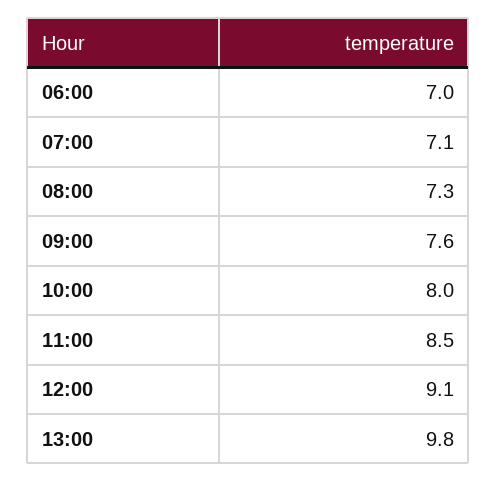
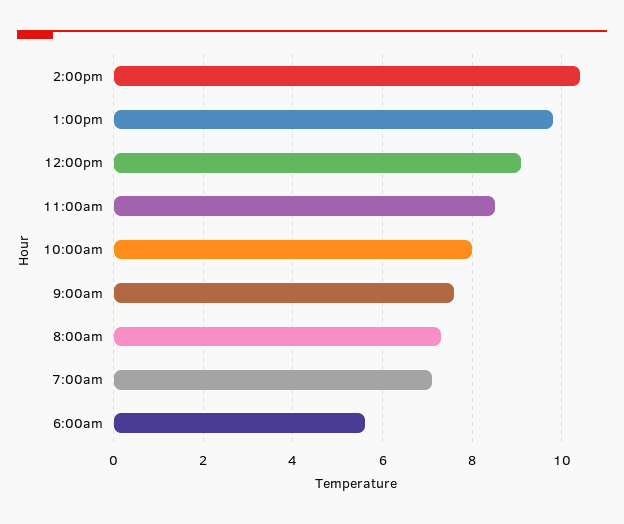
06:00: 7 -> 5.5
2:00pm: none -> 10.5

